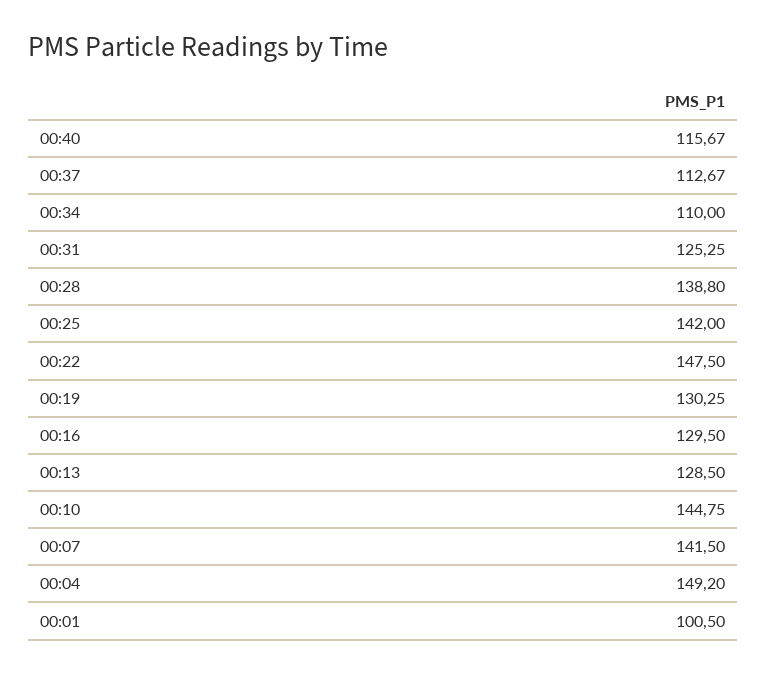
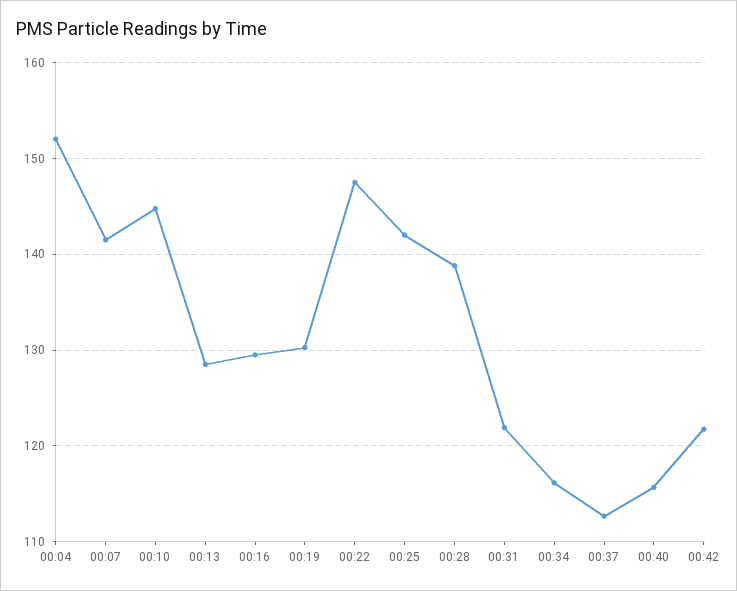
00:34: 110 -> 116
00:31: 125.25 -> 122
00:04: 149.2 -> 152
00:01: 100.5 -> none
00:42: none -> 122

